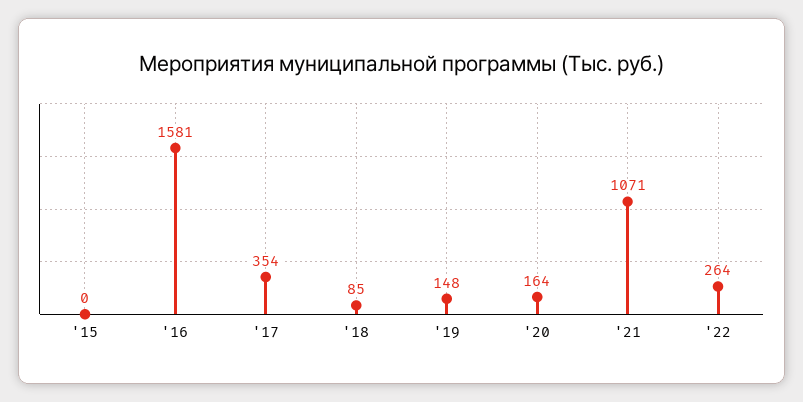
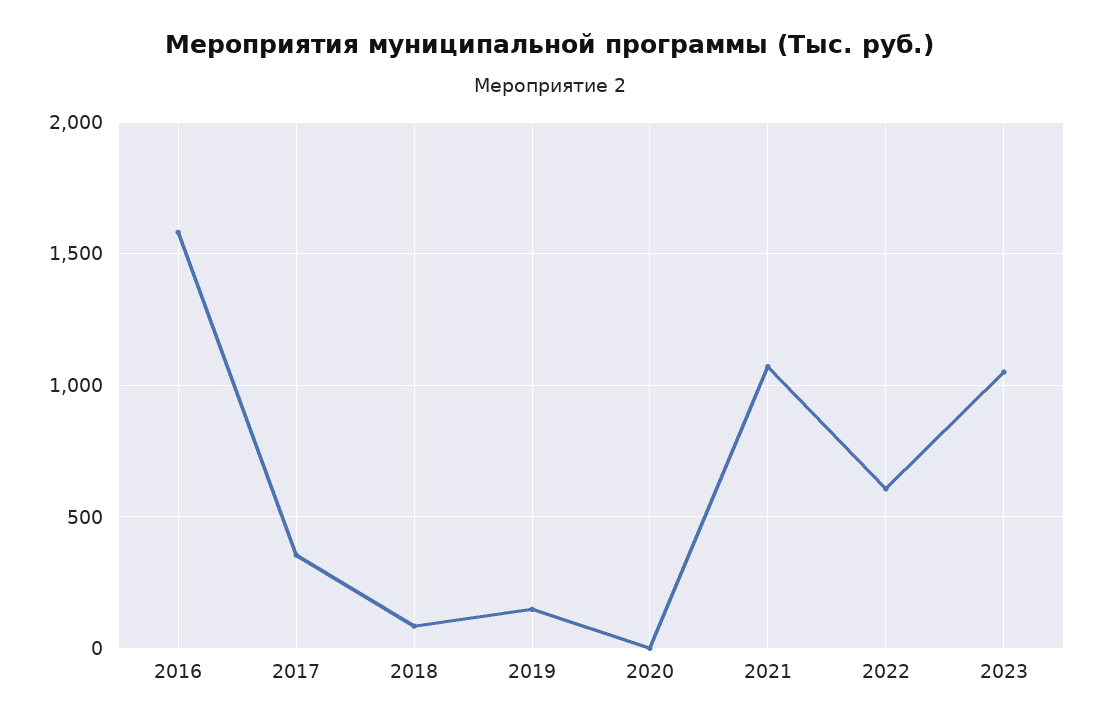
'15: 0 -> none
'20: 164 -> 0
'22: 264 -> 600
2023: none -> 1050

